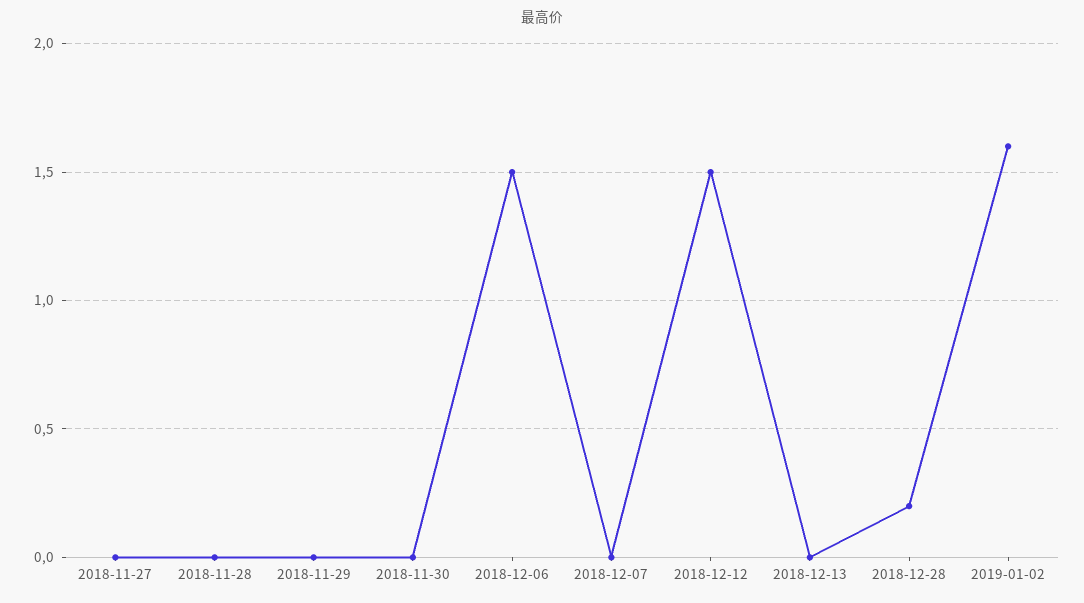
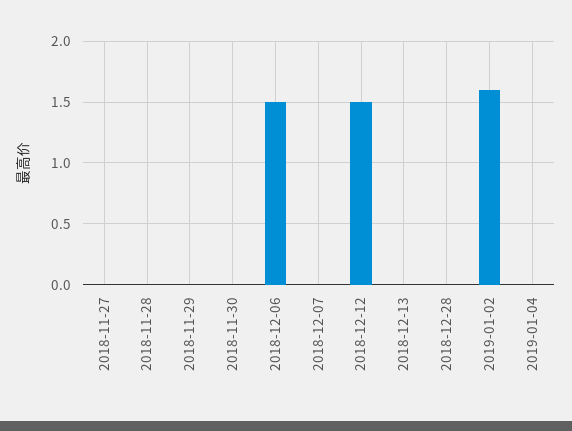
2018-12-28: 0.2 -> 0
2019-01-04: none -> 0

